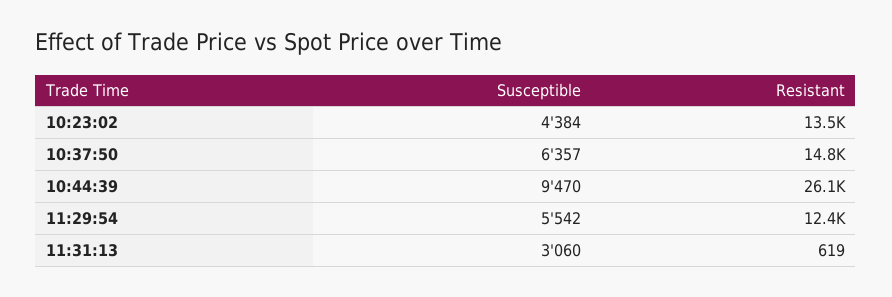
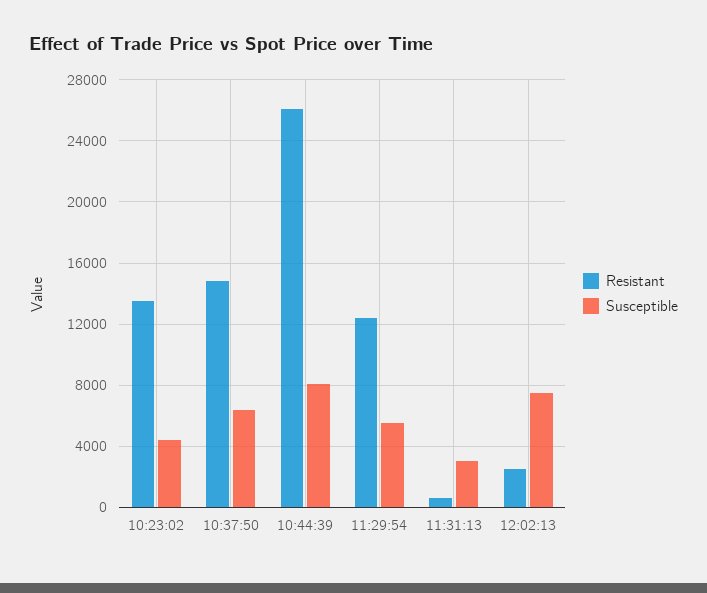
Susceptible, 10:44:39: 9470 -> 8000
Resistant, 12:02:13: none -> 2500
Susceptible, 12:02:13: none -> 7500

